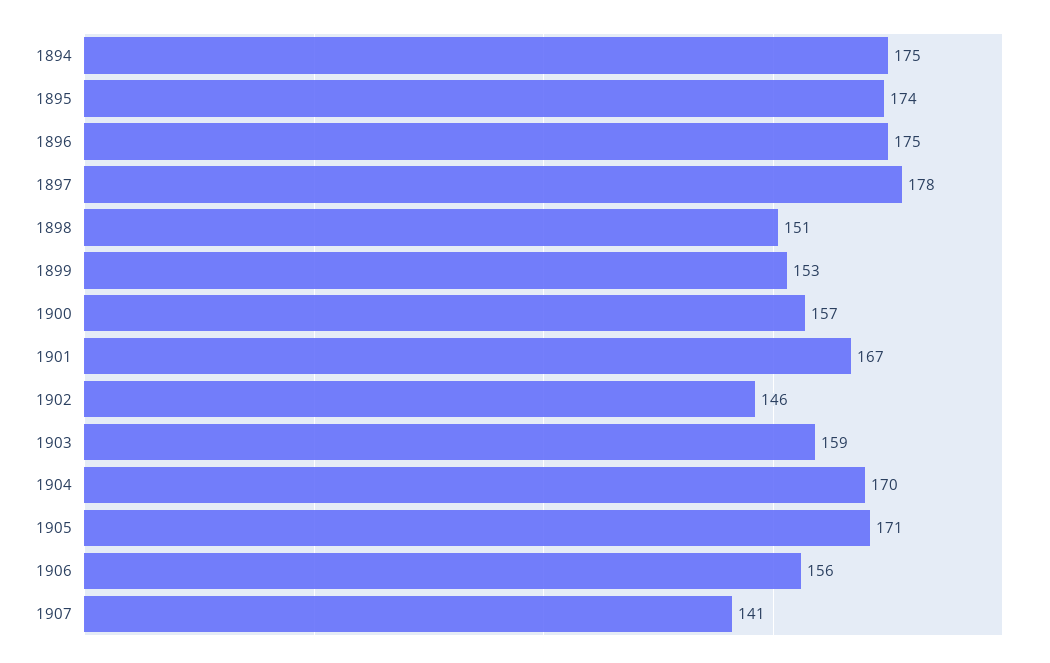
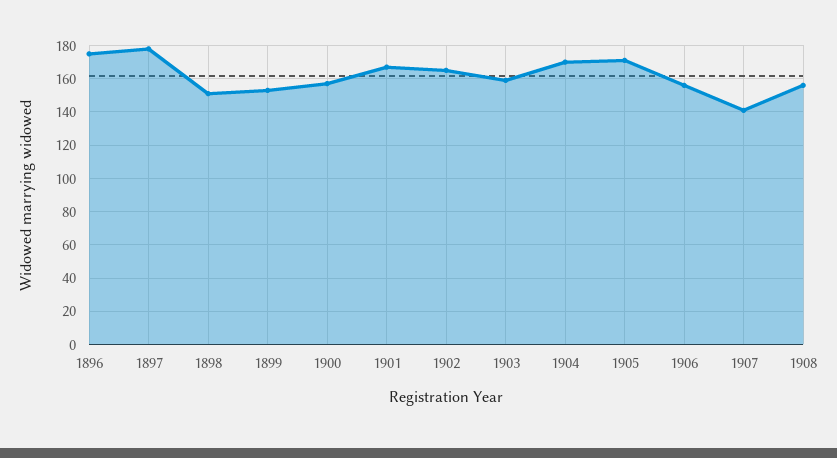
1894: 175 -> none
1895: 174 -> none
1902: 146 -> 165
1908: none -> 155

